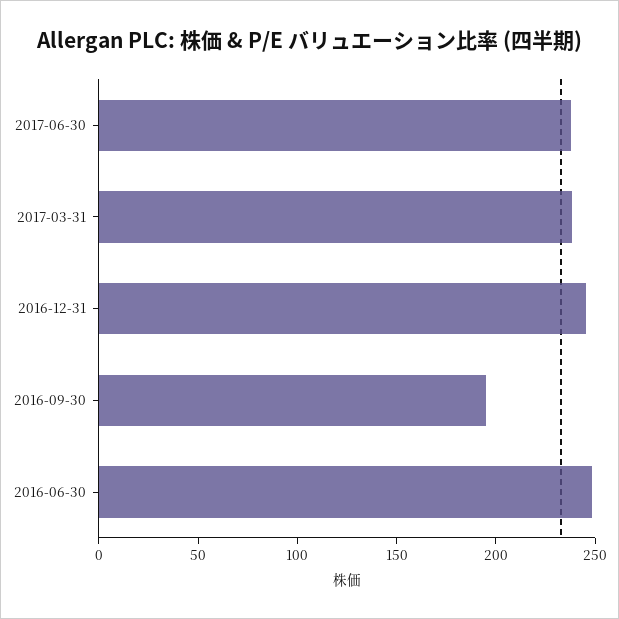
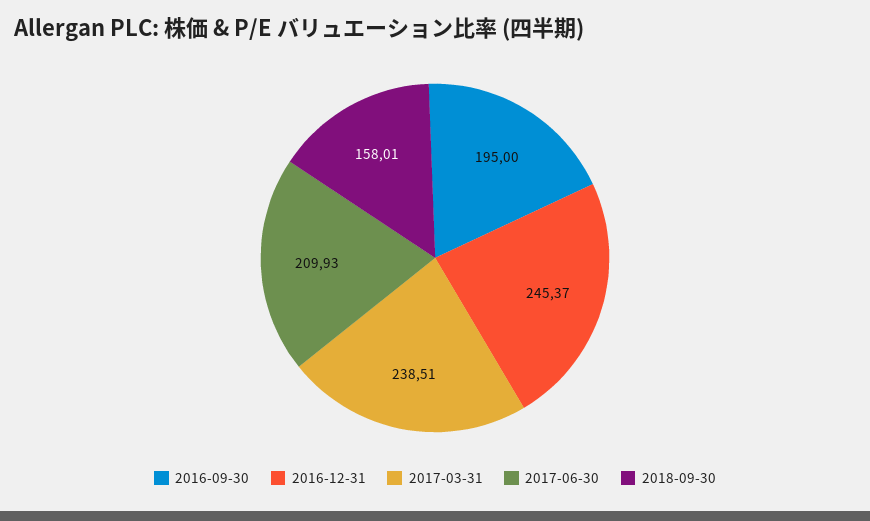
2017-06-30: 240 -> 209.93
2016-06-30: 250 -> none
2018-09-30: none -> 158.01

